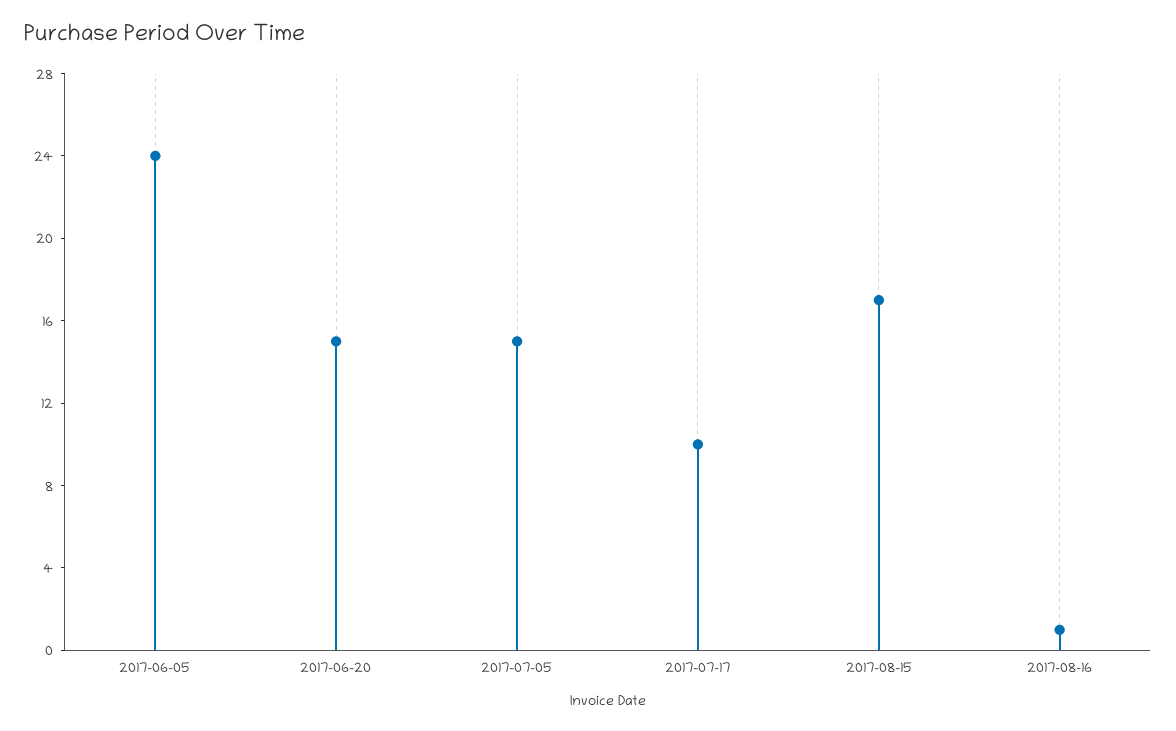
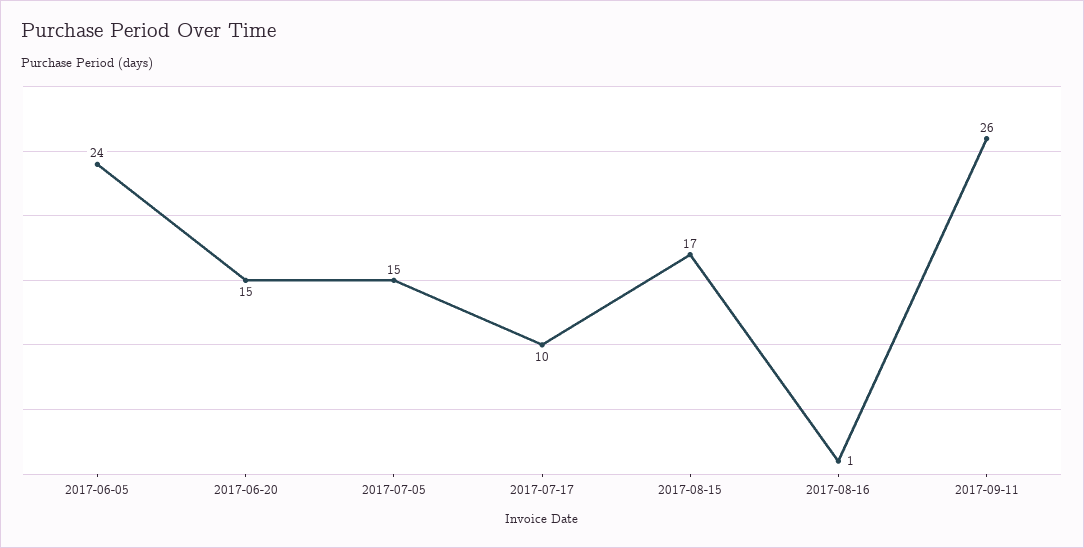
2017-09-11: none -> 26

